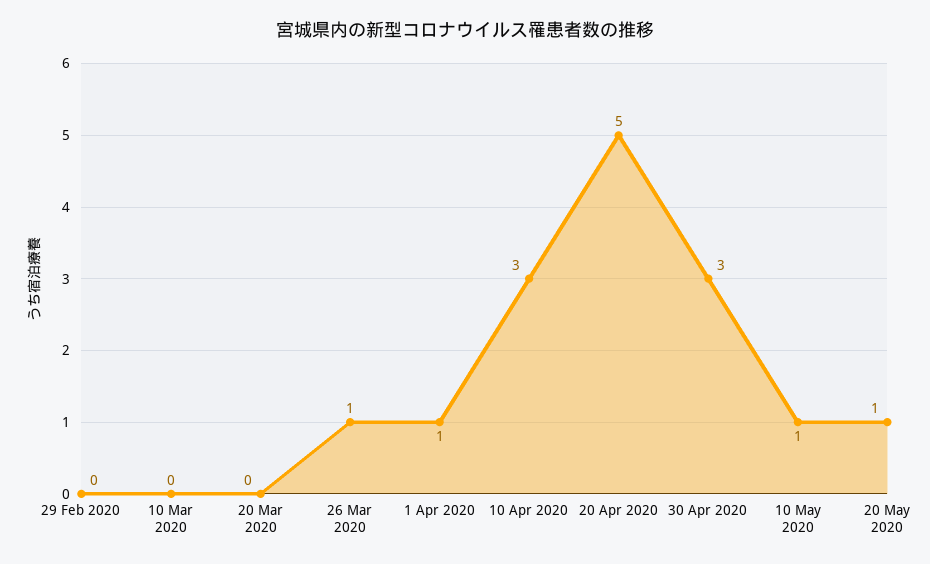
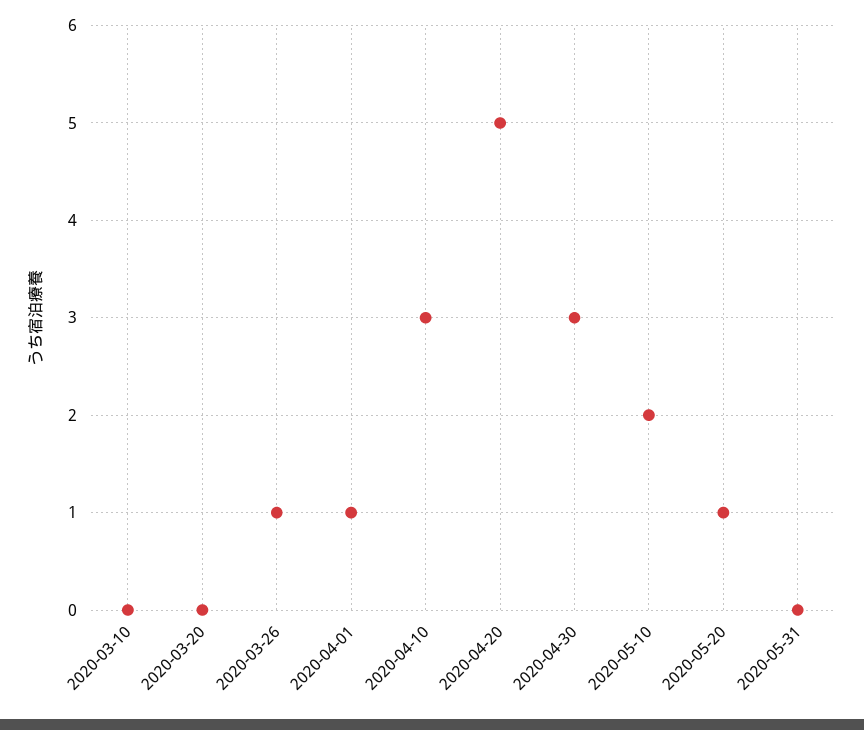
29 Feb 2020: 0 -> none
10 May 2020: 1 -> 2
2020-05-31: none -> 0

